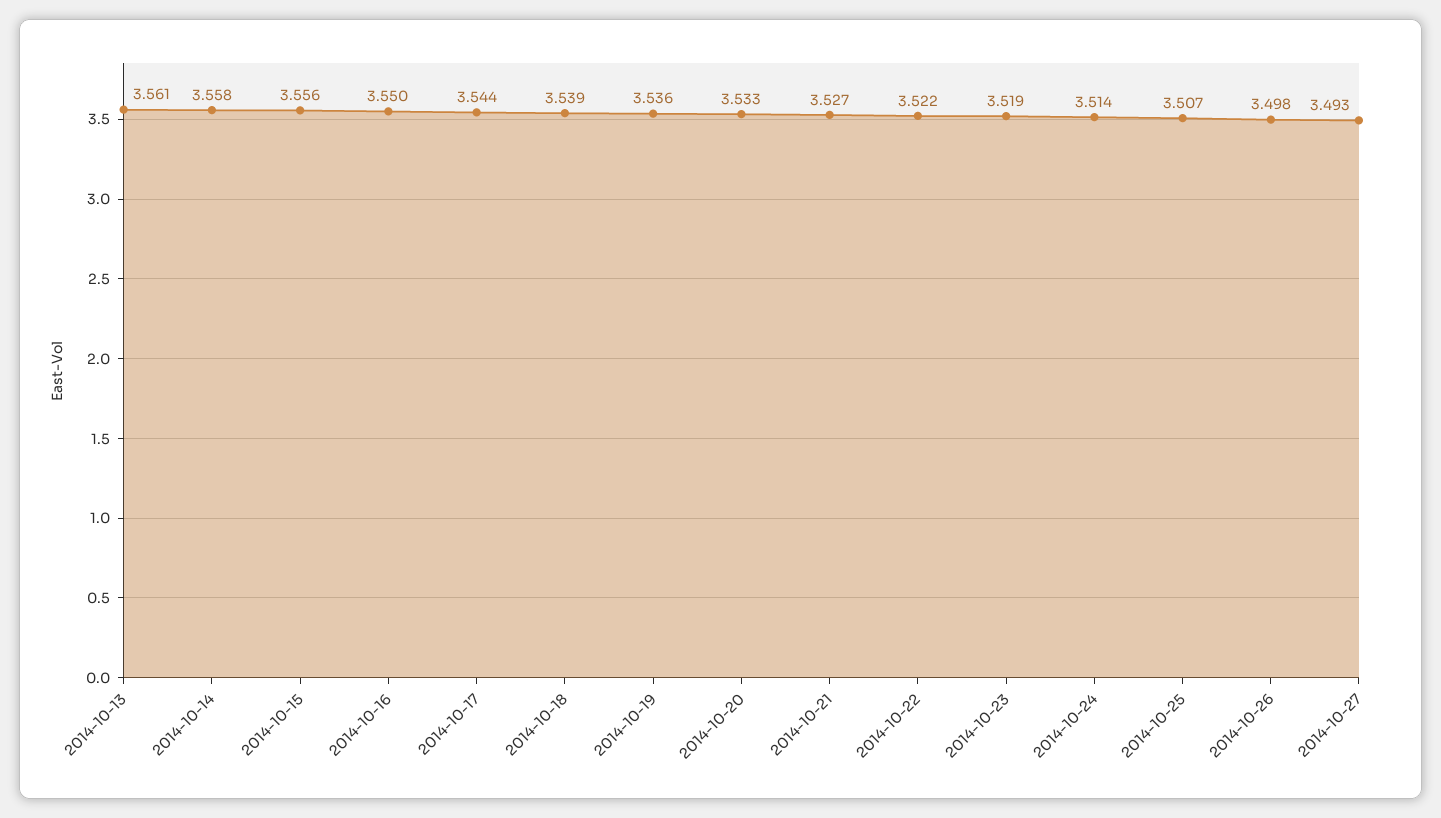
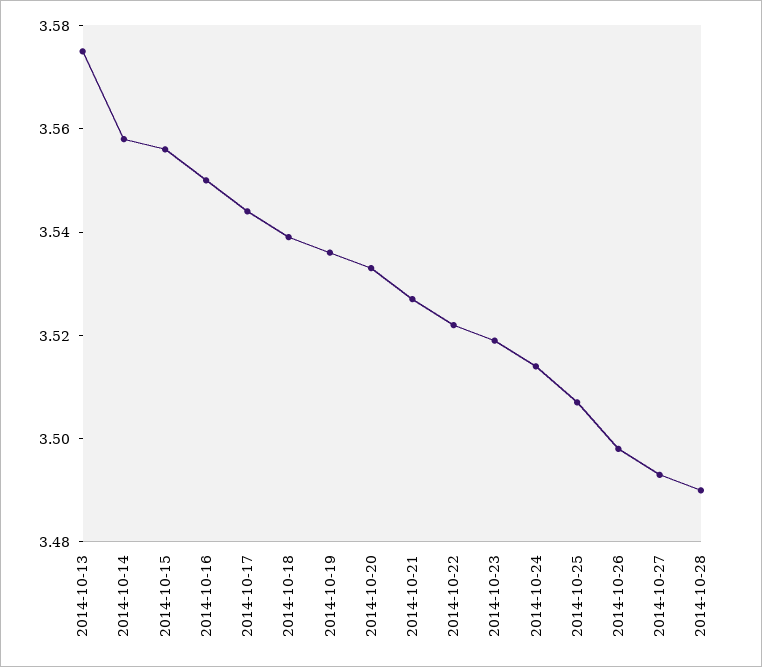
2014-10-13: 3.561 -> 3.575
2014-10-28: none -> 3.49

